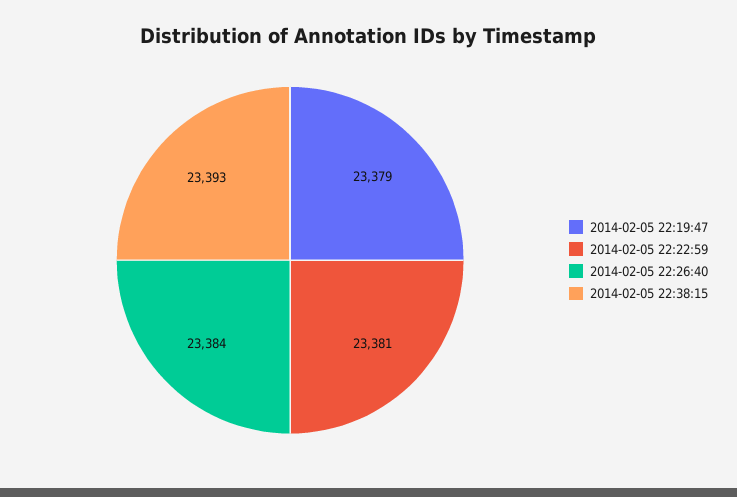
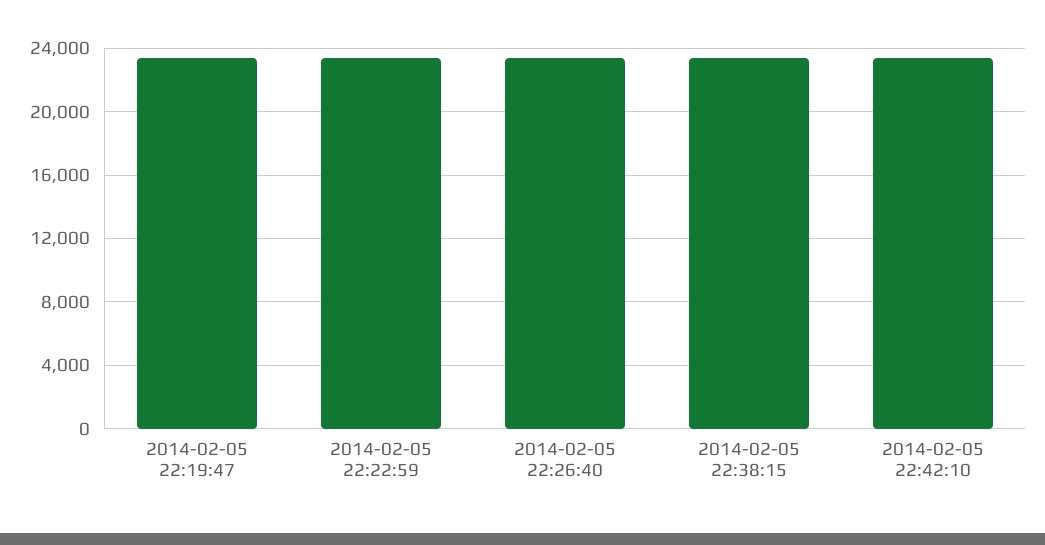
2014-02-05 22:42:10: none -> 23500

